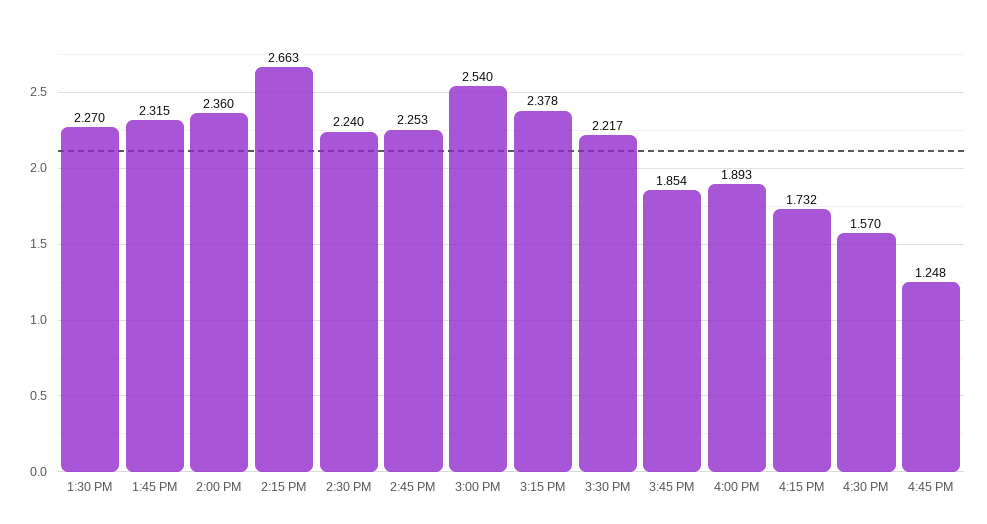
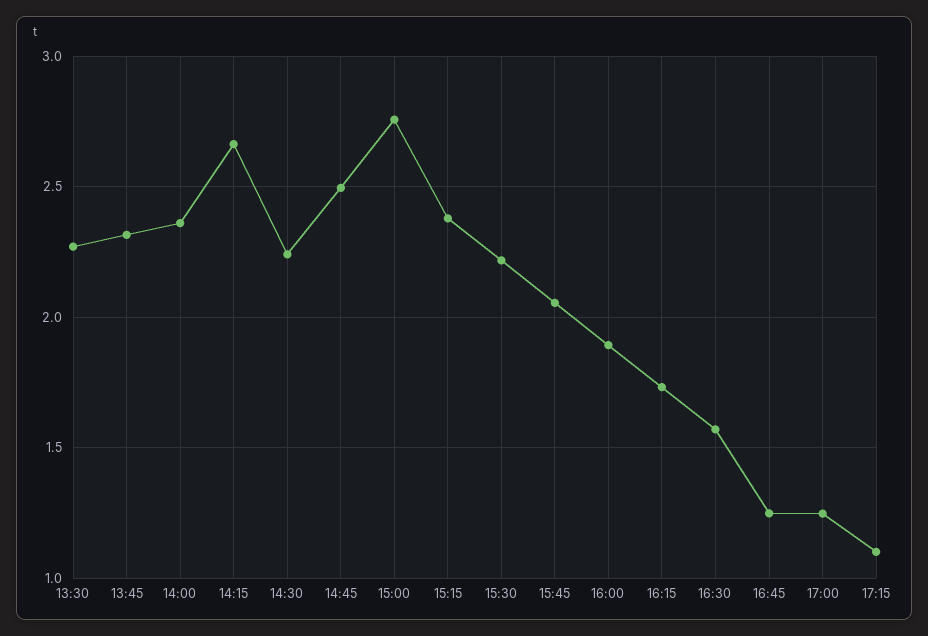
2:45 PM: 2.253 -> 2.5
3:00 PM: 2.54 -> 2.75
3:45 PM: 1.854 -> 2.05
17:00: none -> 1.25
17:15: none -> 1.1

